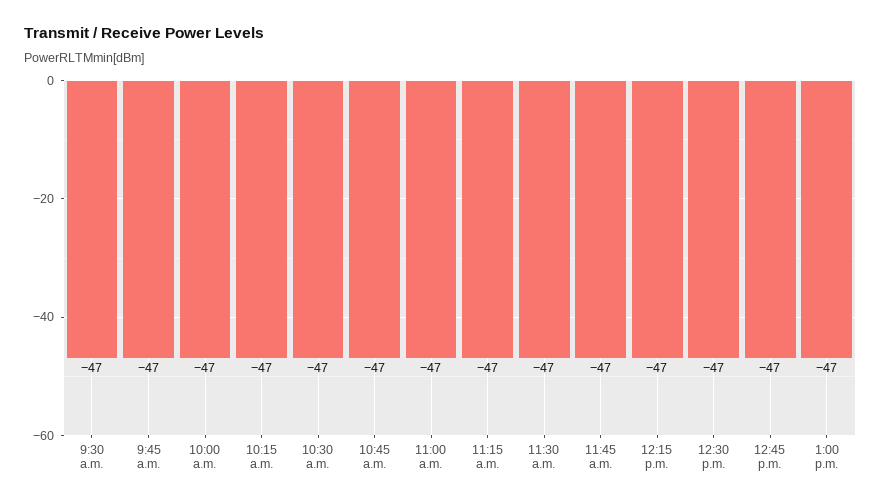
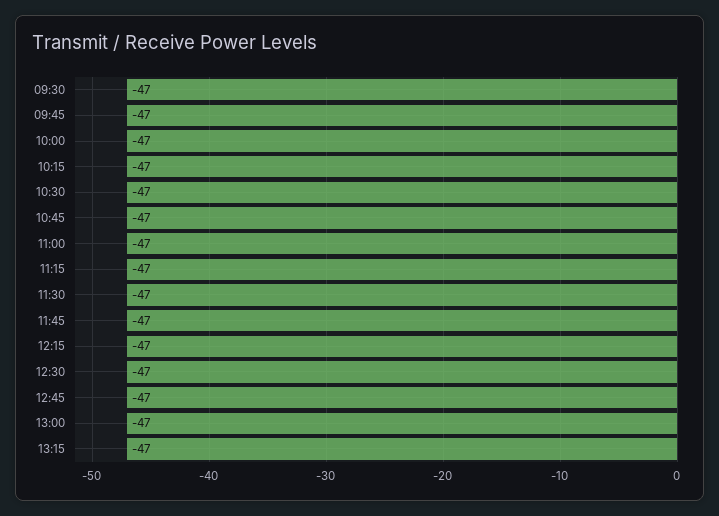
13:15: none -> -47

